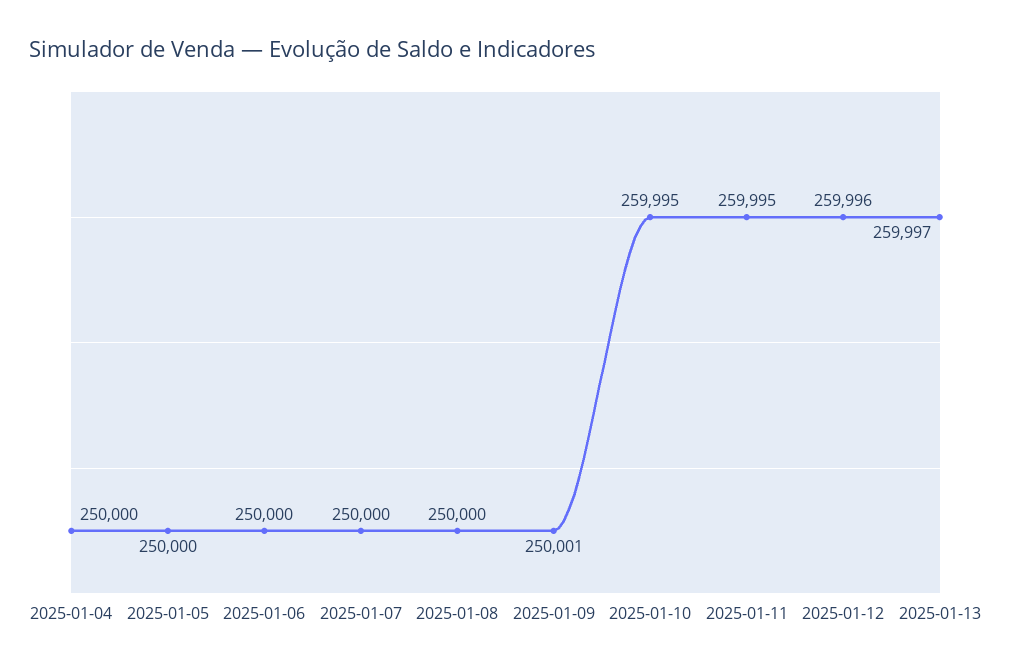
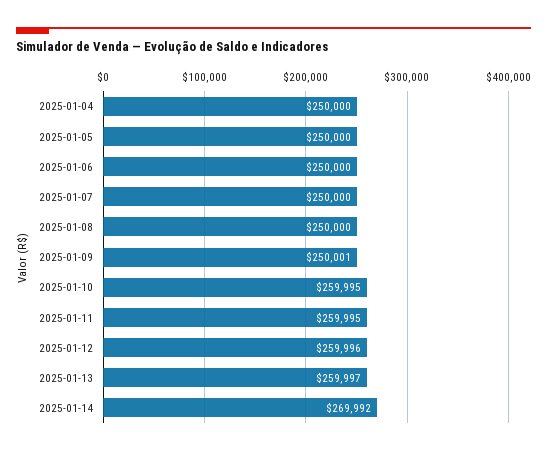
2025-01-14: none -> 269992

